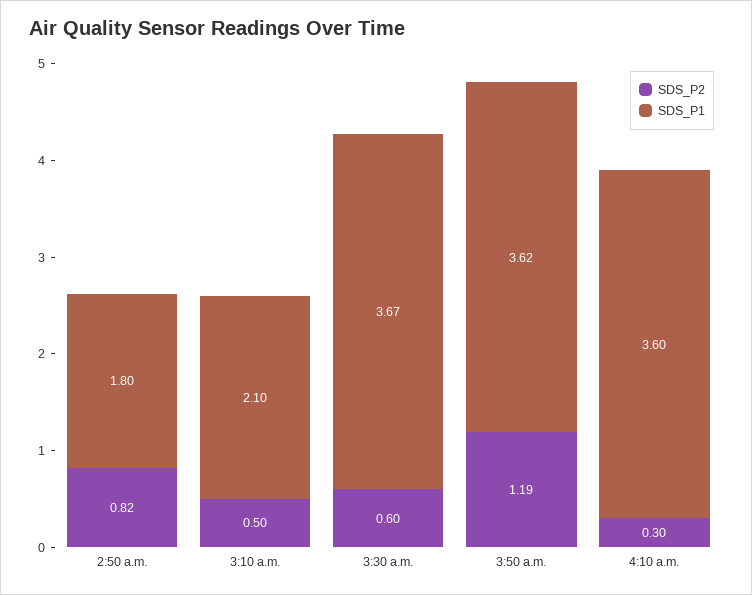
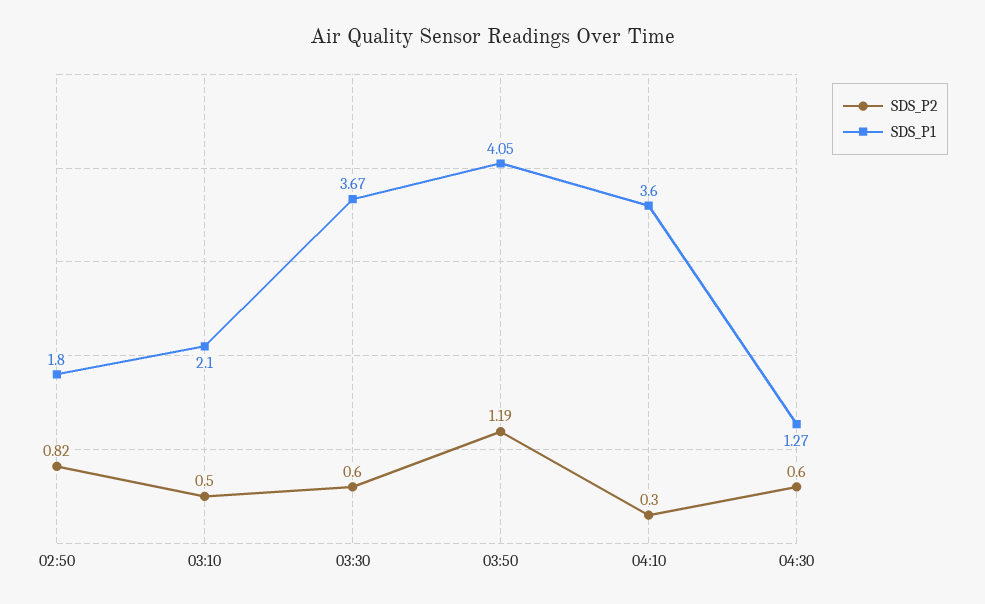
SDS_P1, 3:50 a.m.: 3.62 -> 4.05
SDS_P2, 04:30: none -> 0.6
SDS_P1, 04:30: none -> 1.27

